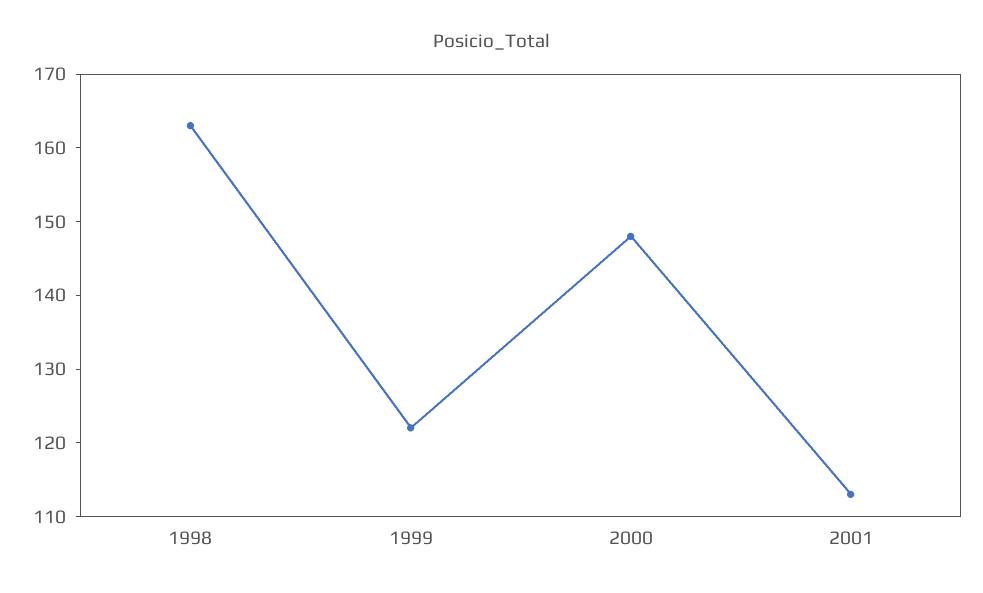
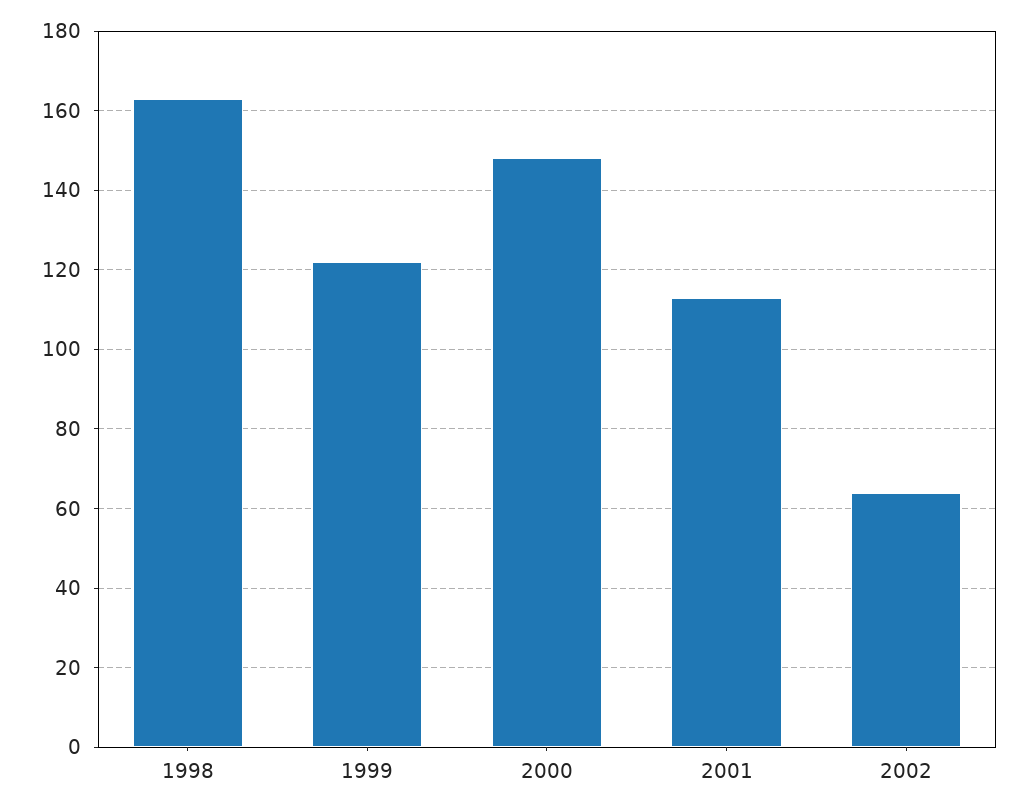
2002: none -> 65

